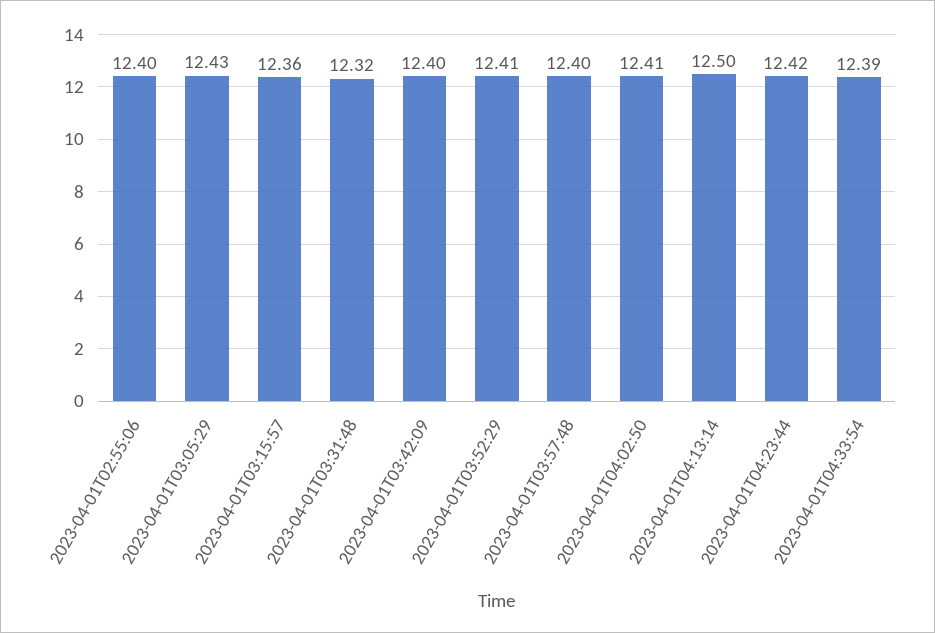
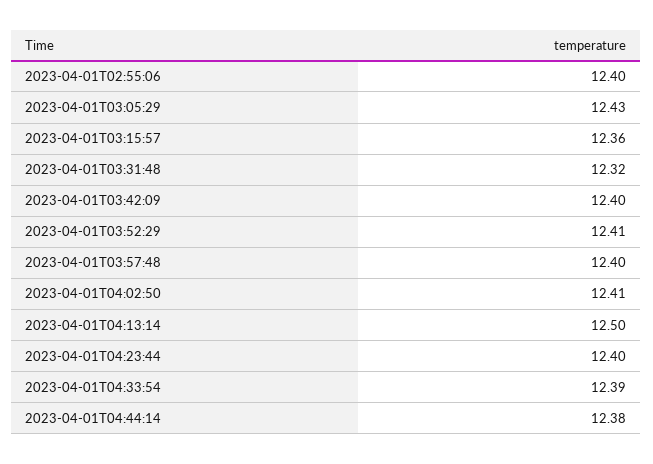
2023-04-01T04:23:44: 12.42 -> 12.4
2023-04-01T04:44:14: none -> 12.38

